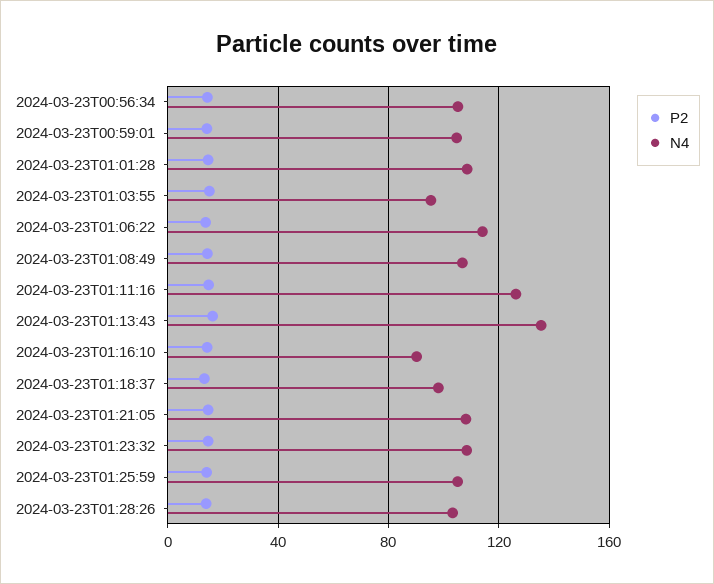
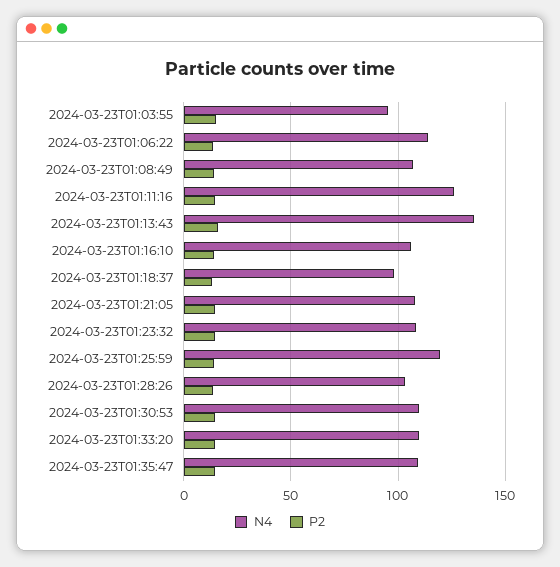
P2, 2024-03-23T00:56:34: 15 -> none
N4, 2024-03-23T00:56:34: 105 -> none
P2, 2024-03-23T00:59:01: 15 -> none
N4, 2024-03-23T00:59:01: 105 -> none
P2, 2024-03-23T01:01:28: 15 -> none
N4, 2024-03-23T01:01:28: 110 -> none
N4, 2024-03-23T01:16:10: 90 -> 105
N4, 2024-03-23T01:25:59: 105 -> 120
N4, 2024-03-23T01:30:53: none -> 110
P2, 2024-03-23T01:30:53: none -> 15
N4, 2024-03-23T01:33:20: none -> 110
P2, 2024-03-23T01:33:20: none -> 15
N4, 2024-03-23T01:35:47: none -> 110
P2, 2024-03-23T01:35:47: none -> 15

